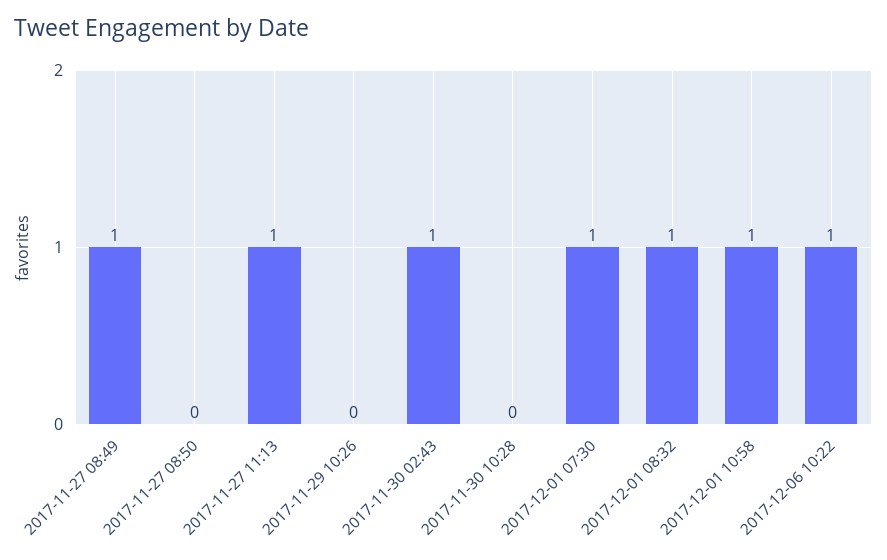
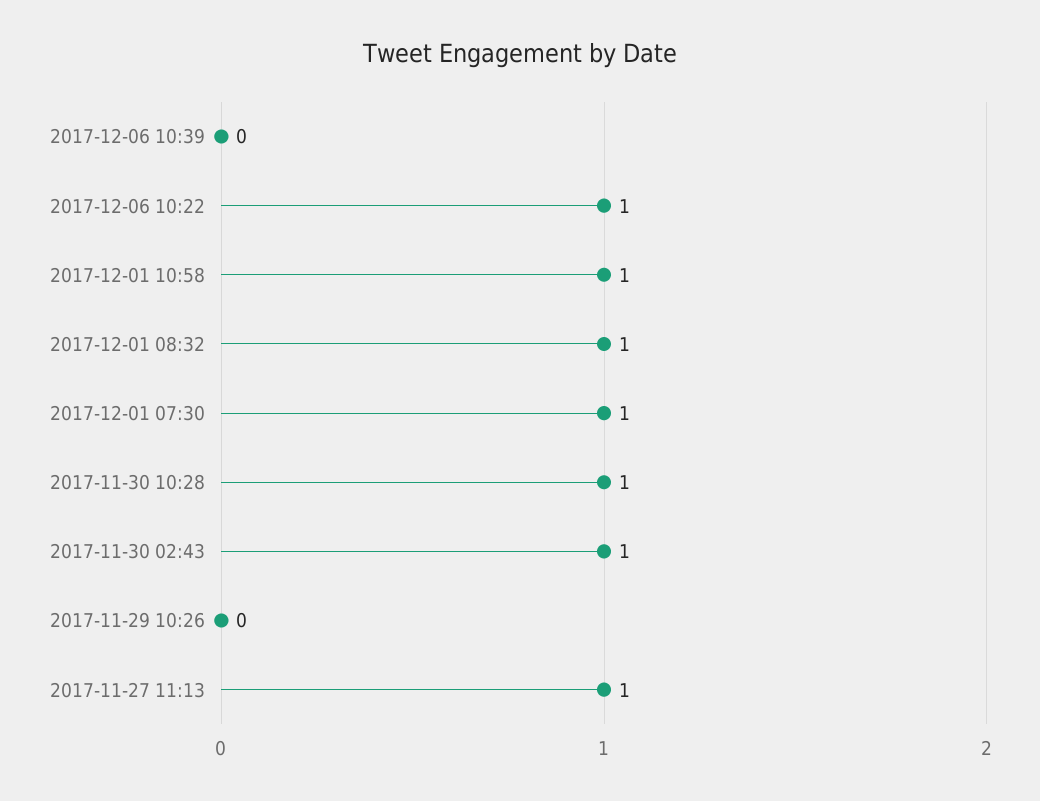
2017-11-27 08:49: 1 -> none
2017-11-27 08:50: 0 -> none
2017-11-30 10:28: 0 -> 1
2017-12-06 10:39: none -> 0

